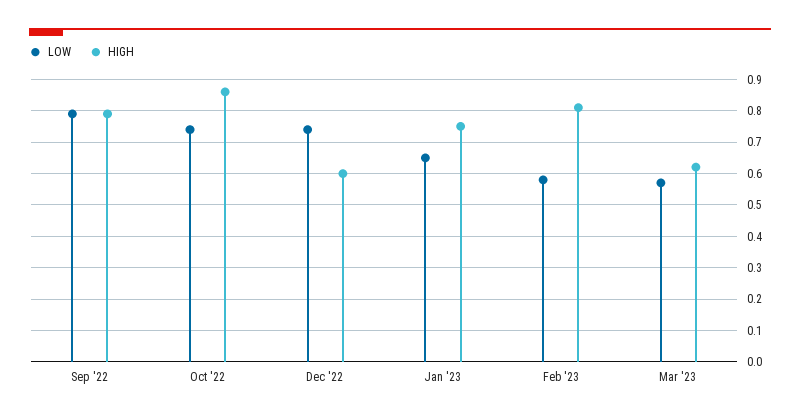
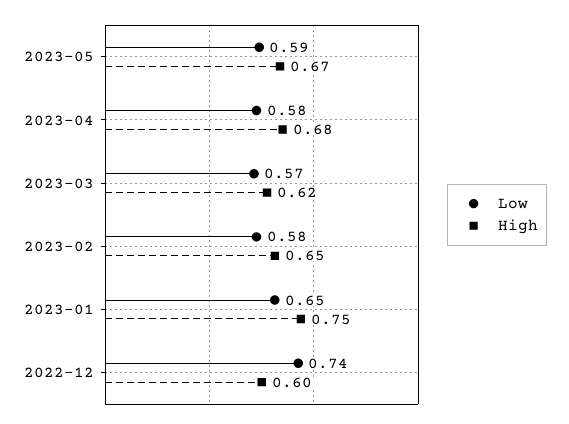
LOW, Sep '22: 0.8 -> none
HIGH, Sep '22: 0.8 -> none
LOW, Oct '22: 0.75 -> none
HIGH, Oct '22: 0.85 -> none
HIGH, Feb '23: 0.8 -> 0.65
LOW, 2023-05: none -> 0.59
HIGH, 2023-05: none -> 0.67
LOW, 2023-04: none -> 0.58
HIGH, 2023-04: none -> 0.68

